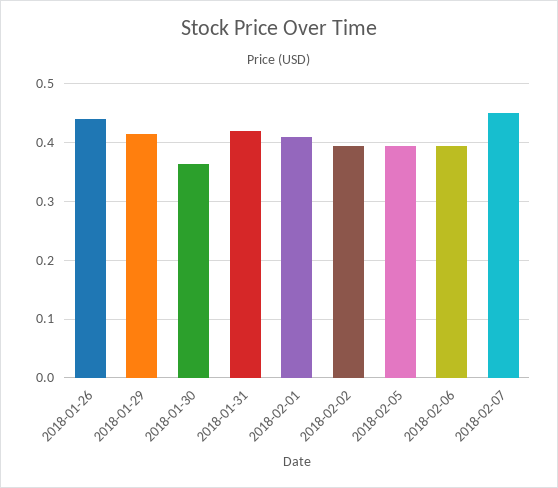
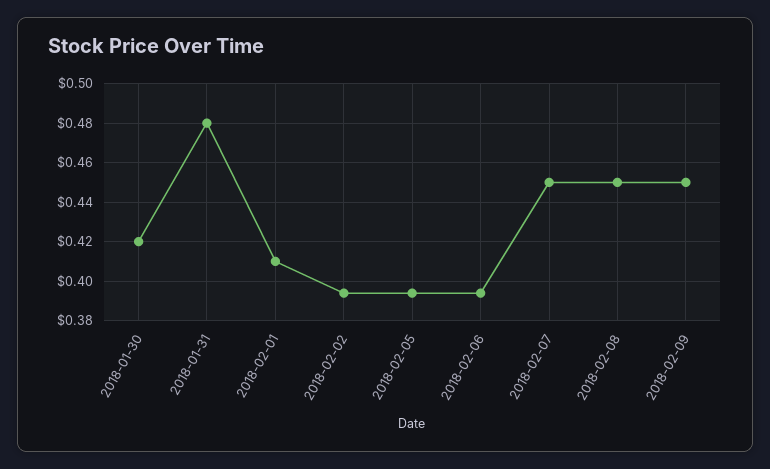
2018-01-26: 0.44 -> none
2018-01-29: 0.42 -> none
2018-01-30: 0.36 -> 0.42
2018-01-31: 0.42 -> 0.48
2018-02-08: none -> 0.45
2018-02-09: none -> 0.45

